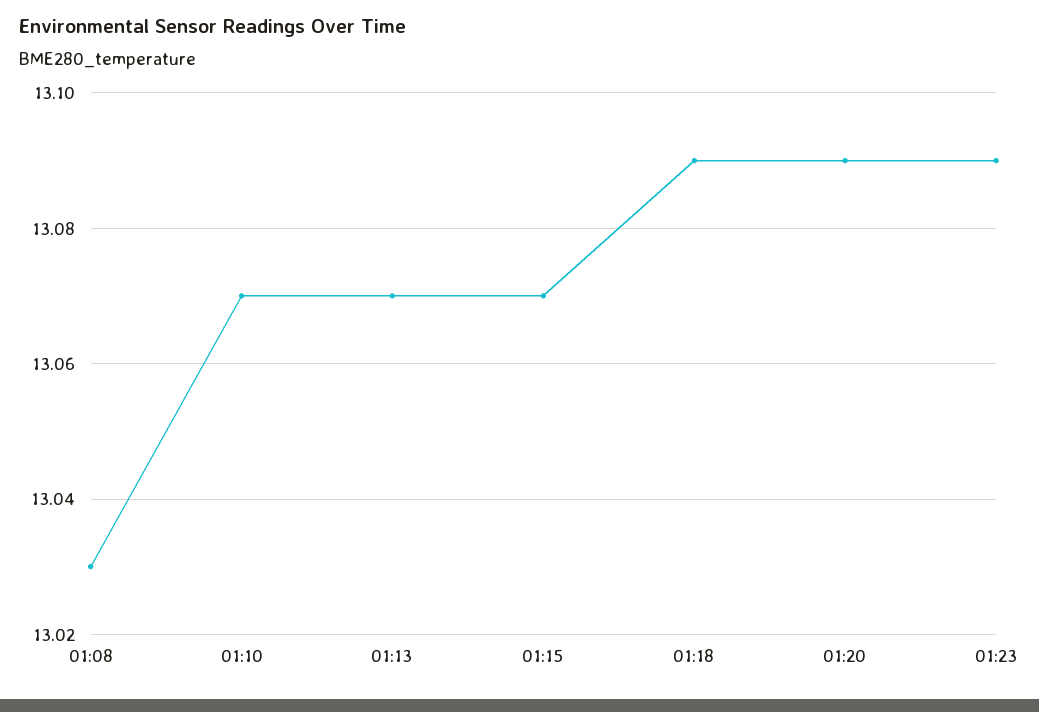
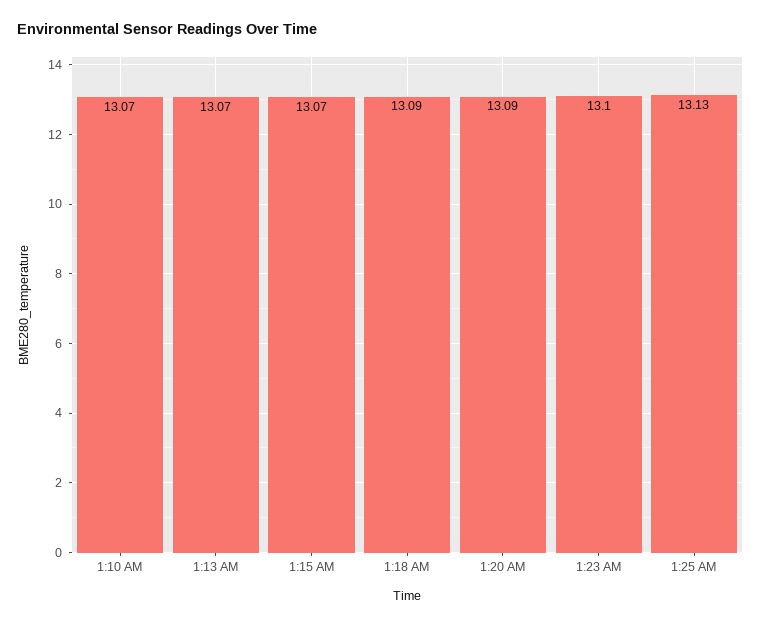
01:08: 13.03 -> none
01:23: 13.09 -> 13.1
1:25 AM: none -> 13.13

